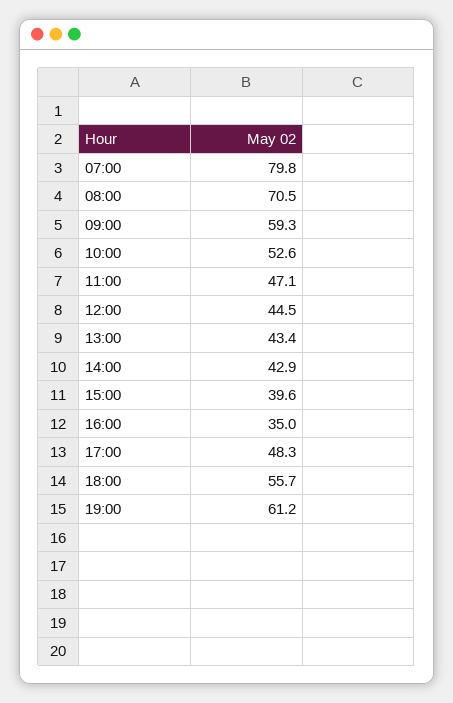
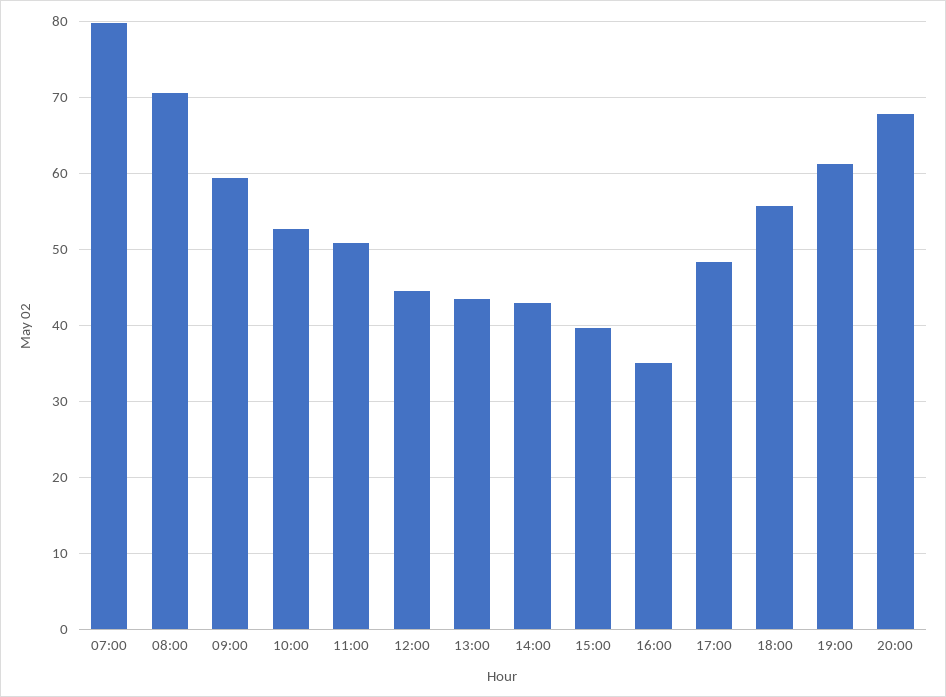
11:00: 47.1 -> 51
20:00: none -> 68

